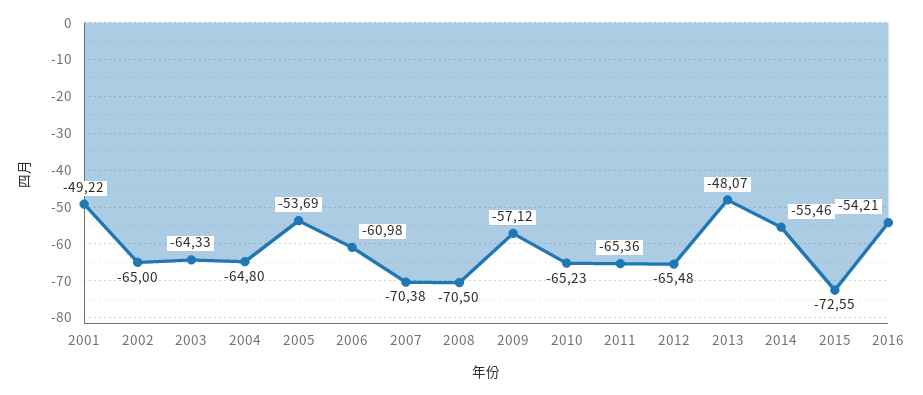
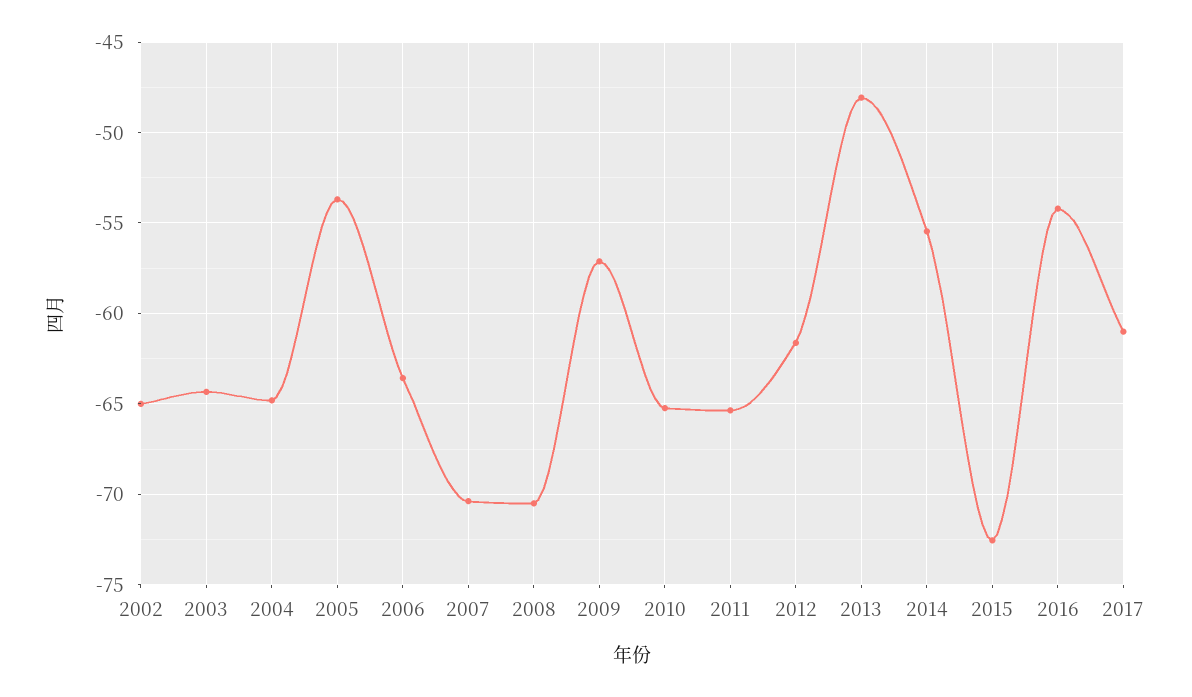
2001: -49.22 -> none
2006: -60.98 -> -63.5
2012: -65.48 -> -61.5
2017: none -> -61

